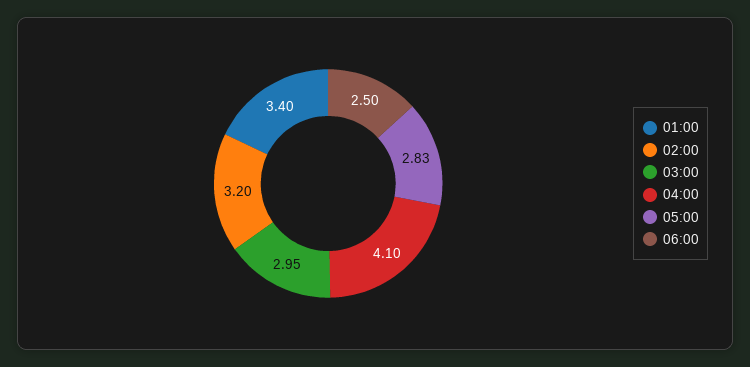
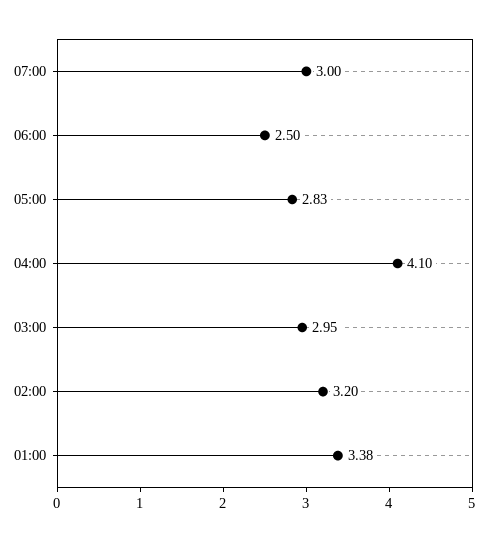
01:00: 3.4 -> 3.38
07:00: none -> 3

